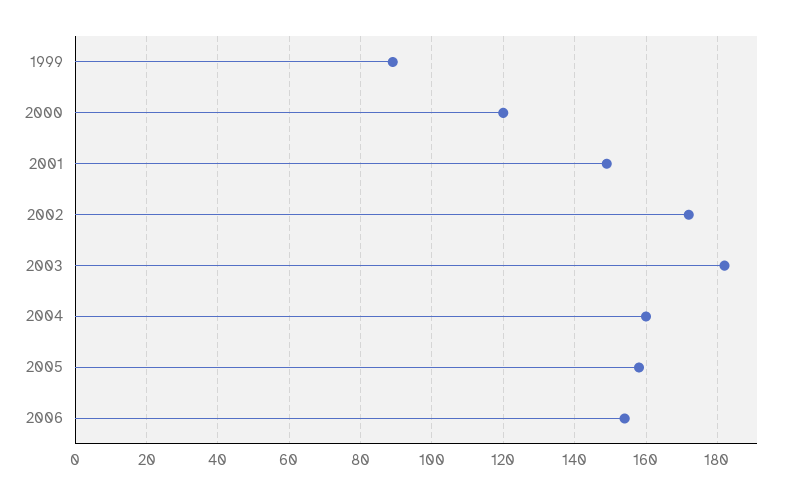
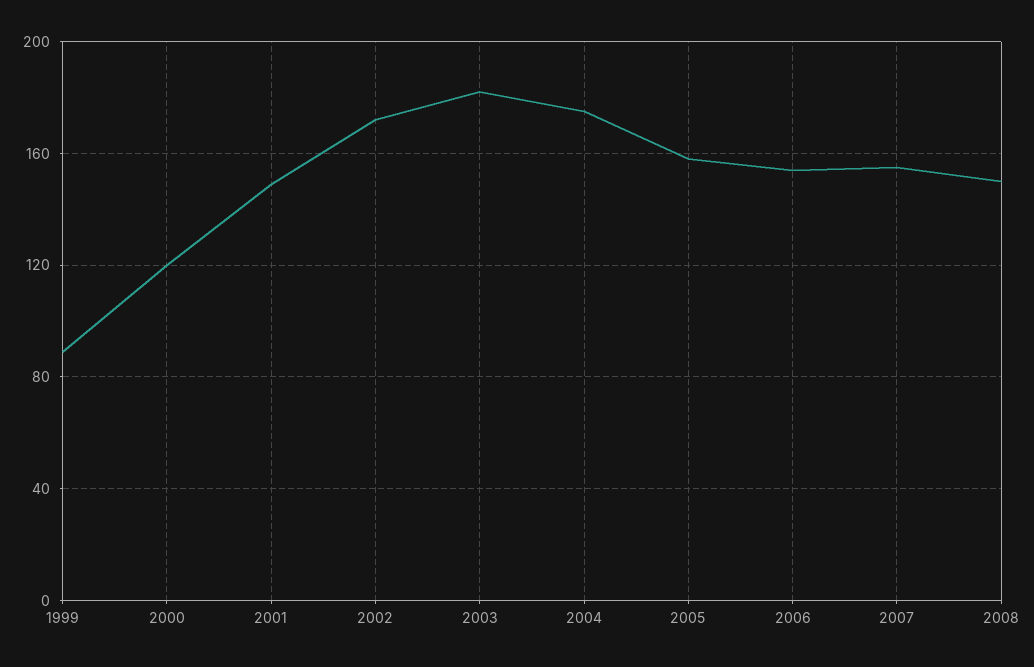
2004: 160 -> 175
2007: none -> 155
2008: none -> 150

